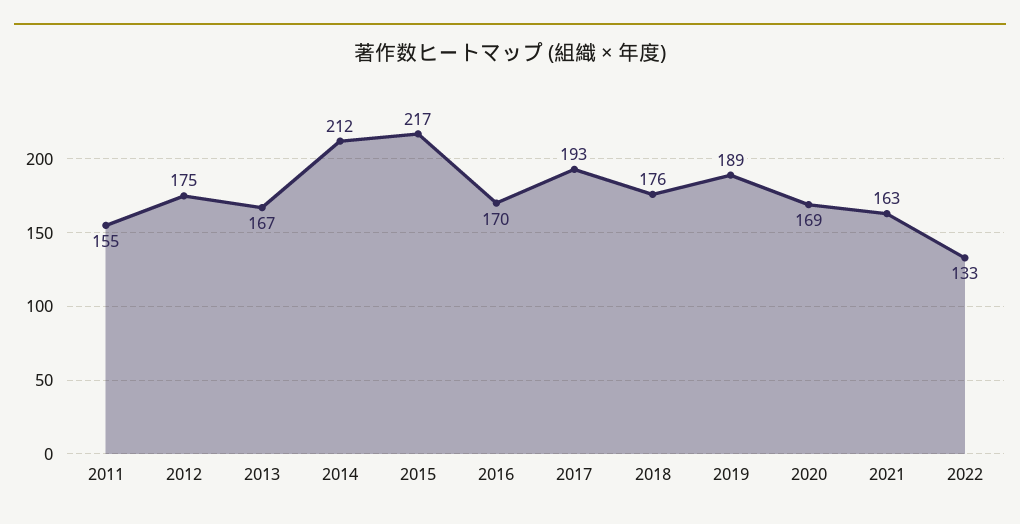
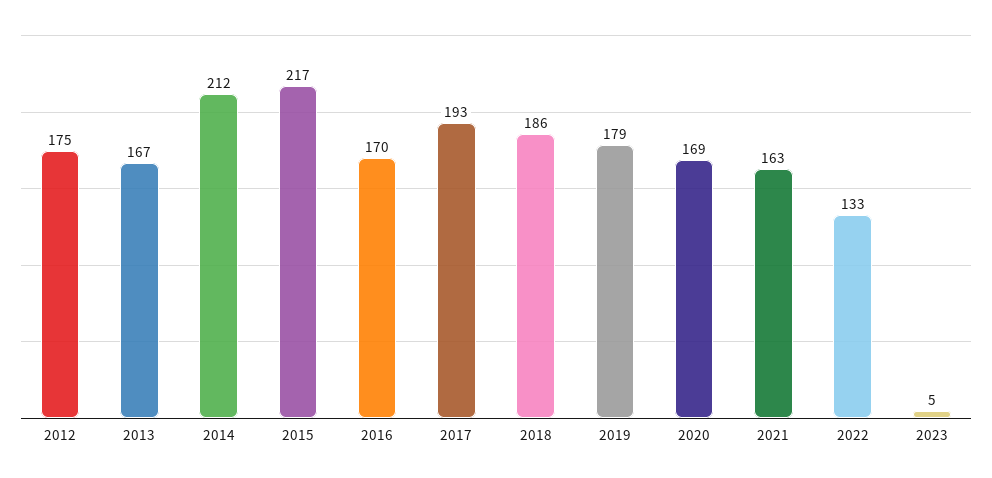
2011: 155 -> none
2018: 176 -> 186
2019: 189 -> 179
2023: none -> 5

